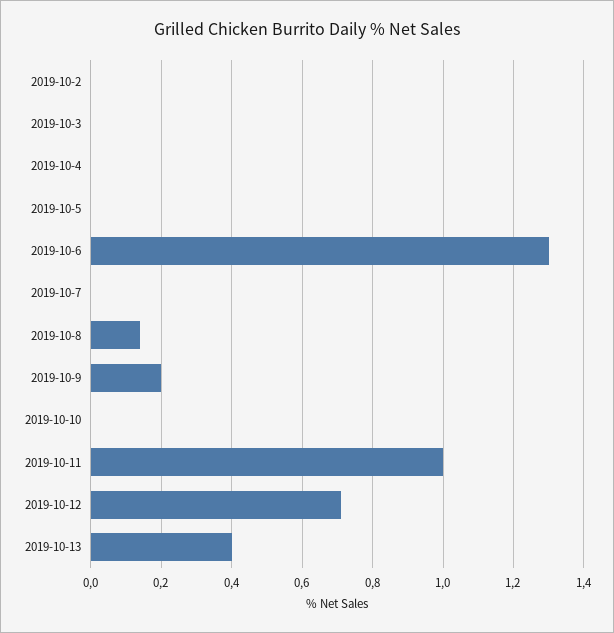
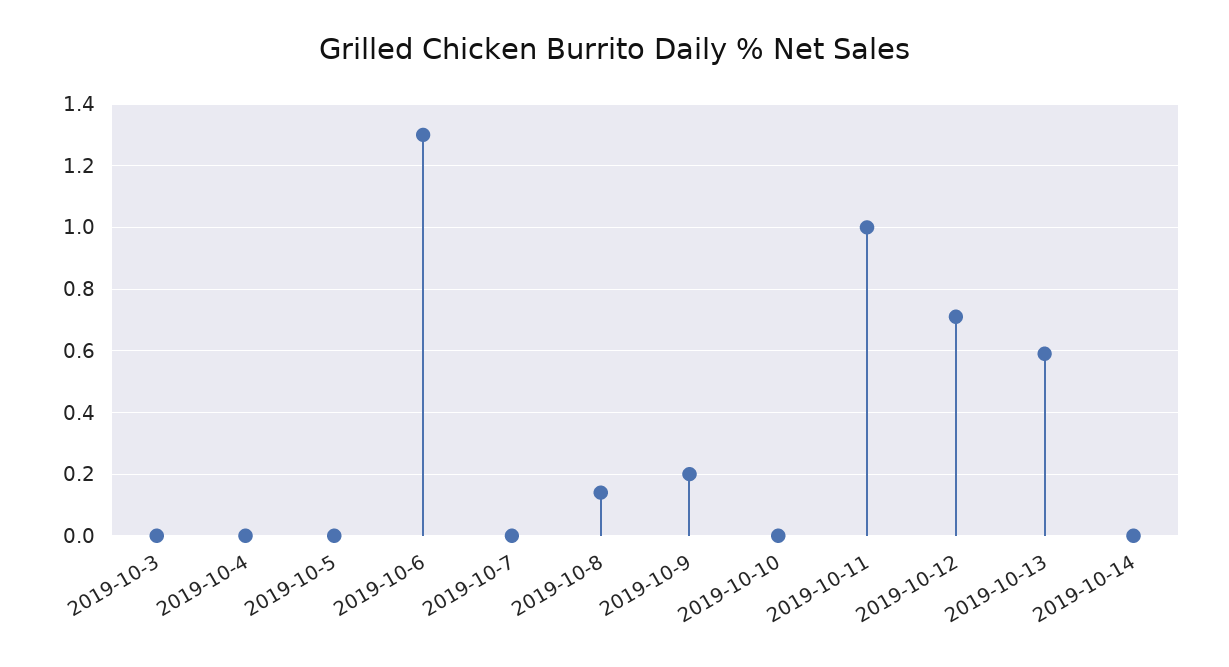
2019-10-2: 0 -> none
2019-10-13: 0.4 -> 0.6
2019-10-14: none -> 0

